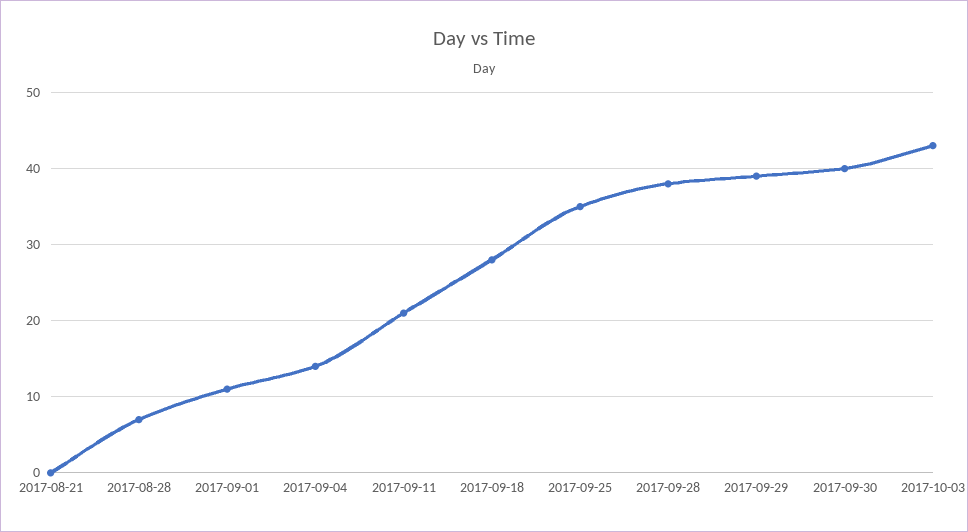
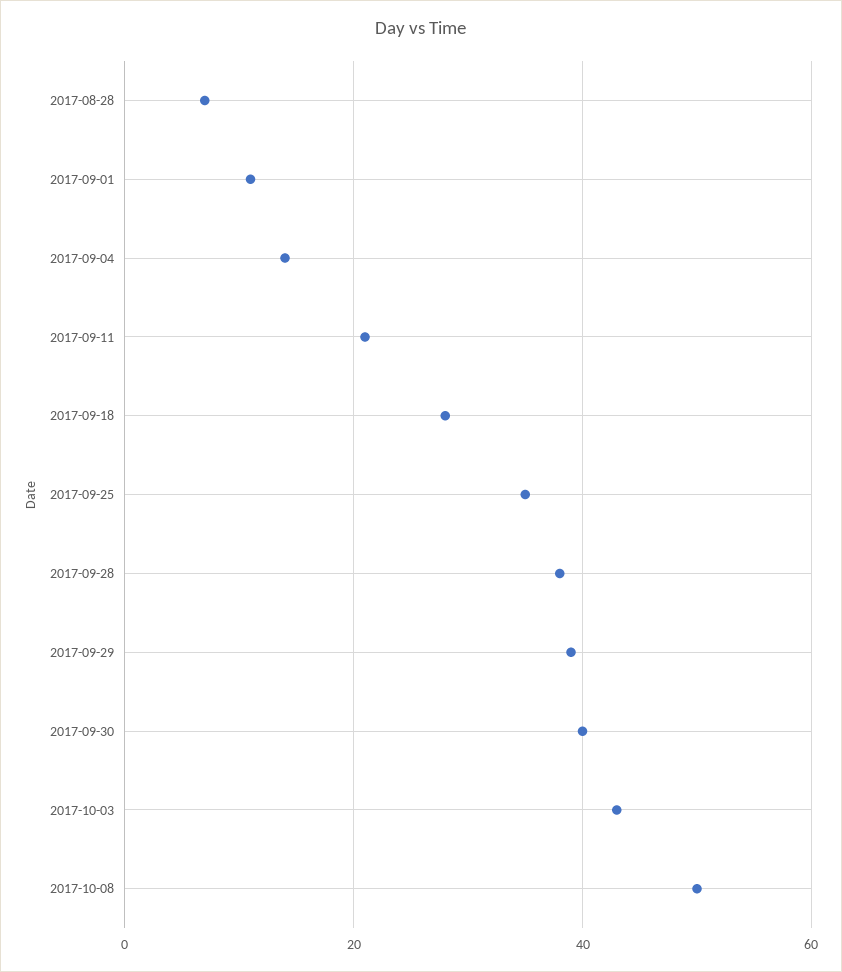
2017-08-21: 0 -> none
2017-10-08: none -> 50

